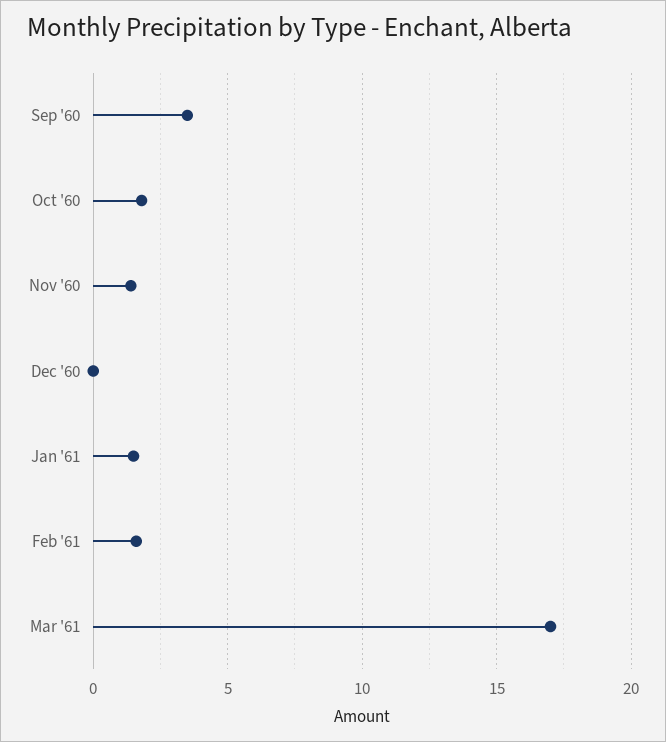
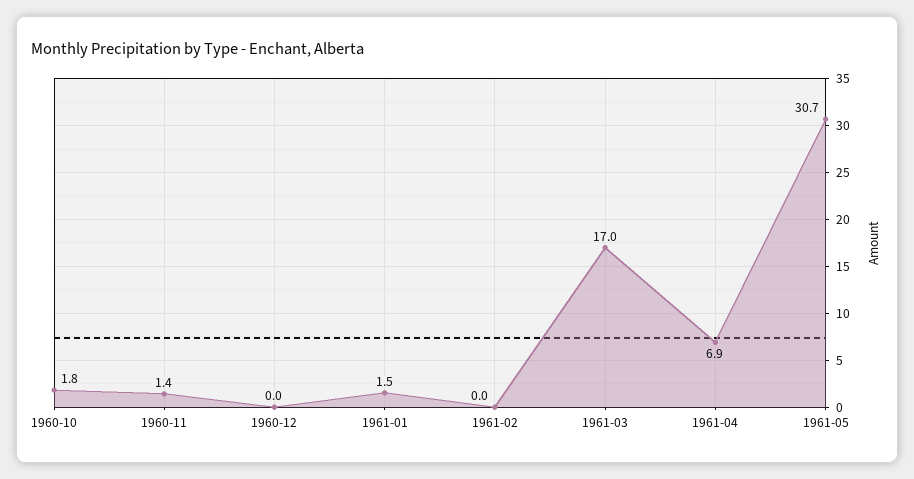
Sep '60: 3.5 -> none
Feb '61: 1.5 -> 0
1961-04: none -> 6.9
1961-05: none -> 30.7

